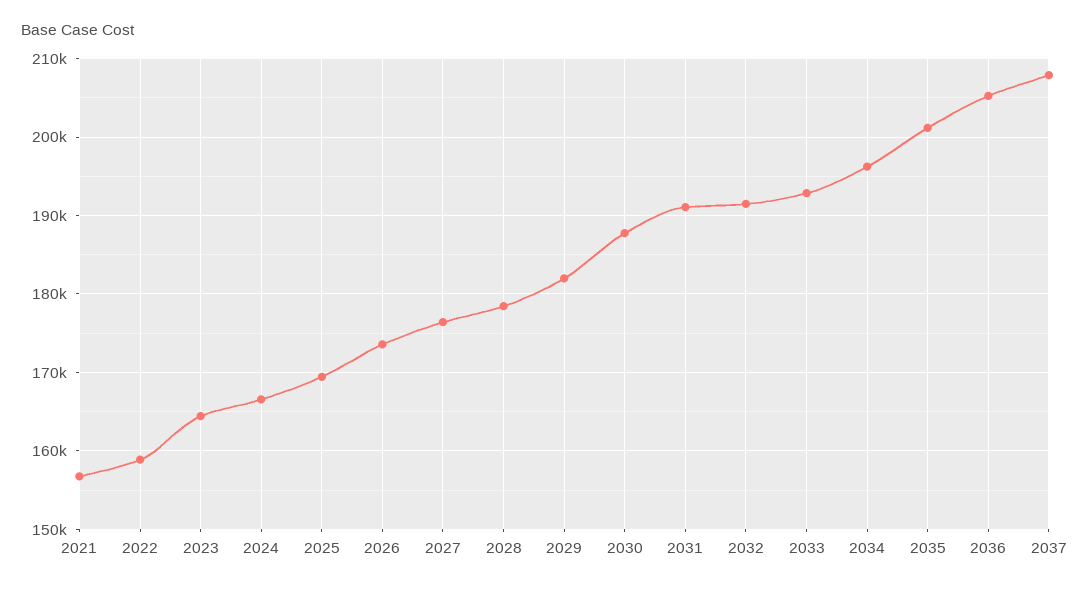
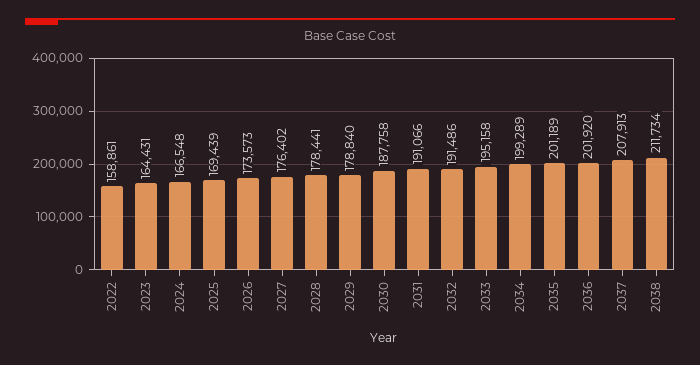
2021: 157000 -> none
2029: 182000 -> 178840
2033: 193000 -> 195158
2034: 196000 -> 199289
2036: 205000 -> 201920
2038: none -> 211734

